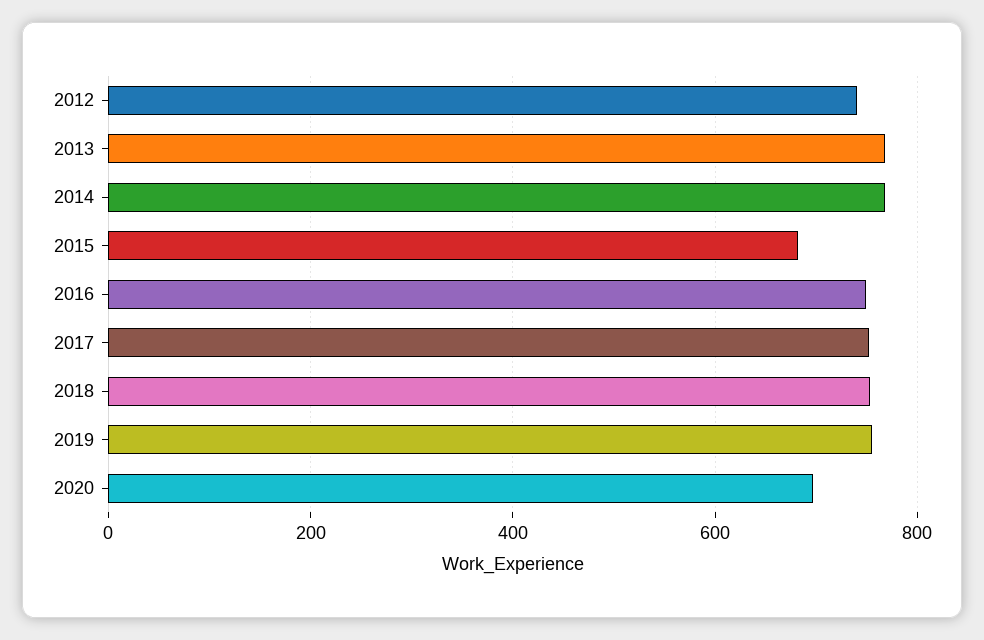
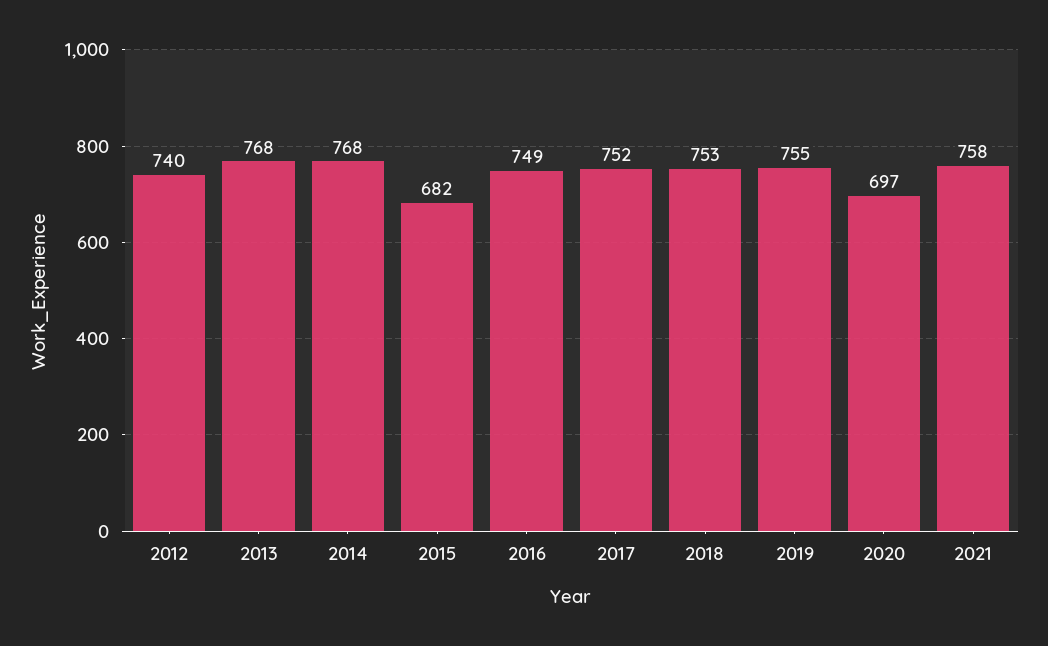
2021: none -> 758

